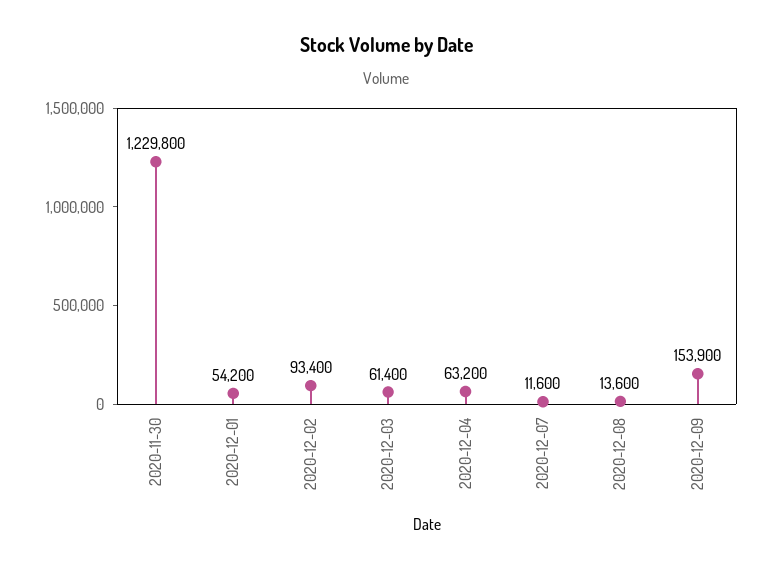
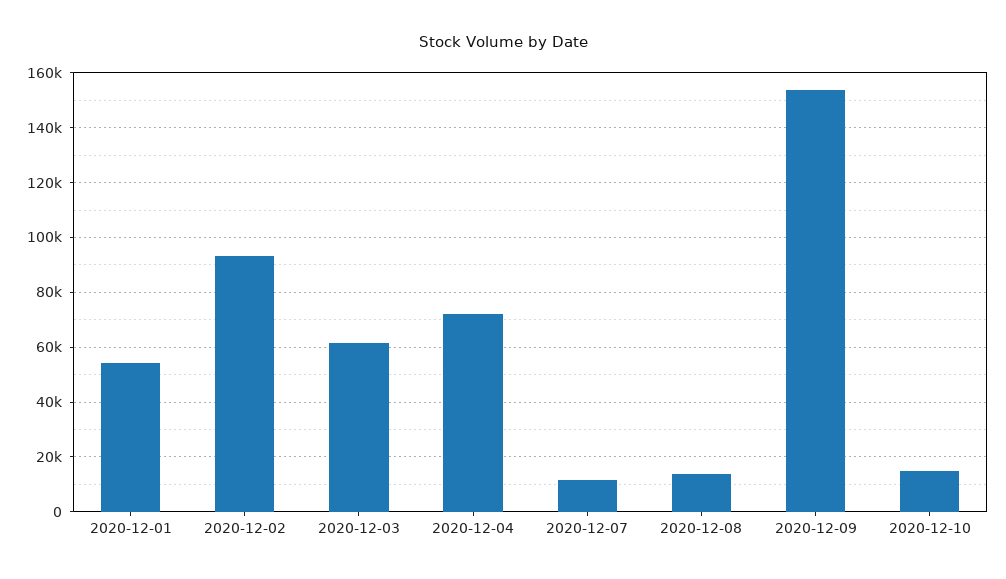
2020-11-30: 1229800 -> none
2020-12-04: 63200 -> 72500
2020-12-10: none -> 15000

